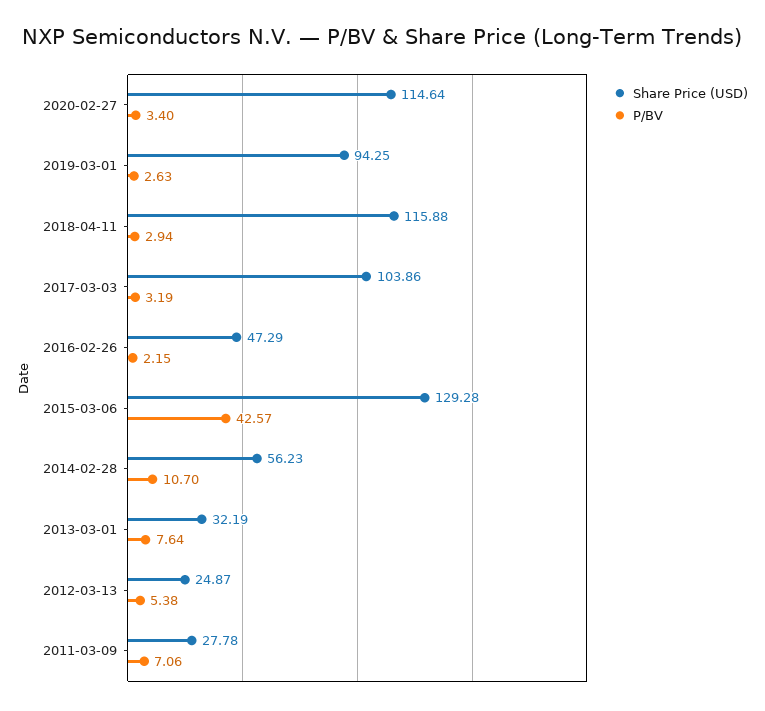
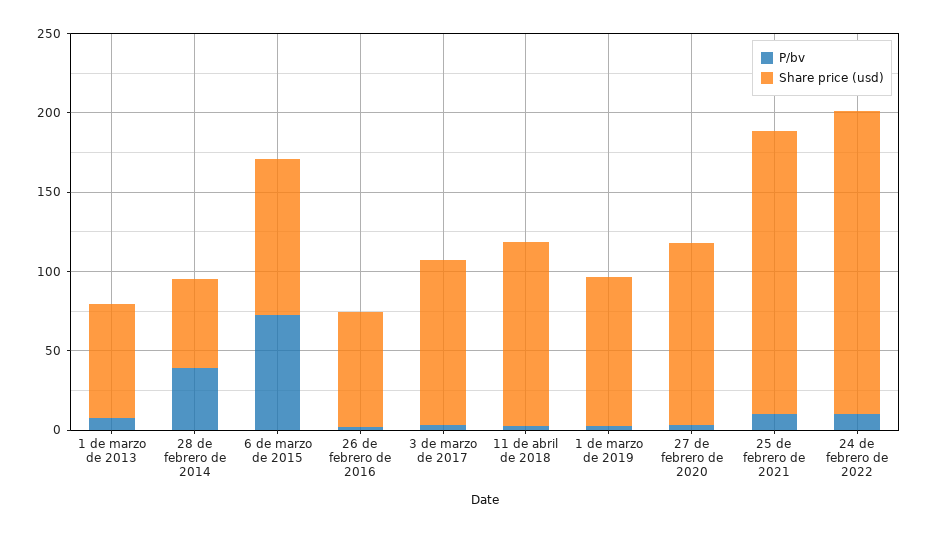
Share Price (USD), 2016-02-26: 47.29 -> 70
Share Price (USD), 2015-03-06: 129.28 -> 100
P/BV, 2015-03-06: 42.57 -> 70
P/BV, 2014-02-28: 10.7 -> 40
Share Price (USD), 2013-03-01: 32.19 -> 70
Share Price (USD), 2012-03-13: 24.87 -> none
P/BV, 2012-03-13: 5.38 -> none
Share Price (USD), 2011-03-09: 27.78 -> none
P/BV, 2011-03-09: 7.06 -> none
P/BV, 25 de febrero de 2021: none -> 10
Share Price (USD), 25 de febrero de 2021: none -> 180
P/BV, 24 de febrero de 2022: none -> 10
Share Price (USD), 24 de febrero de 2022: none -> 190

